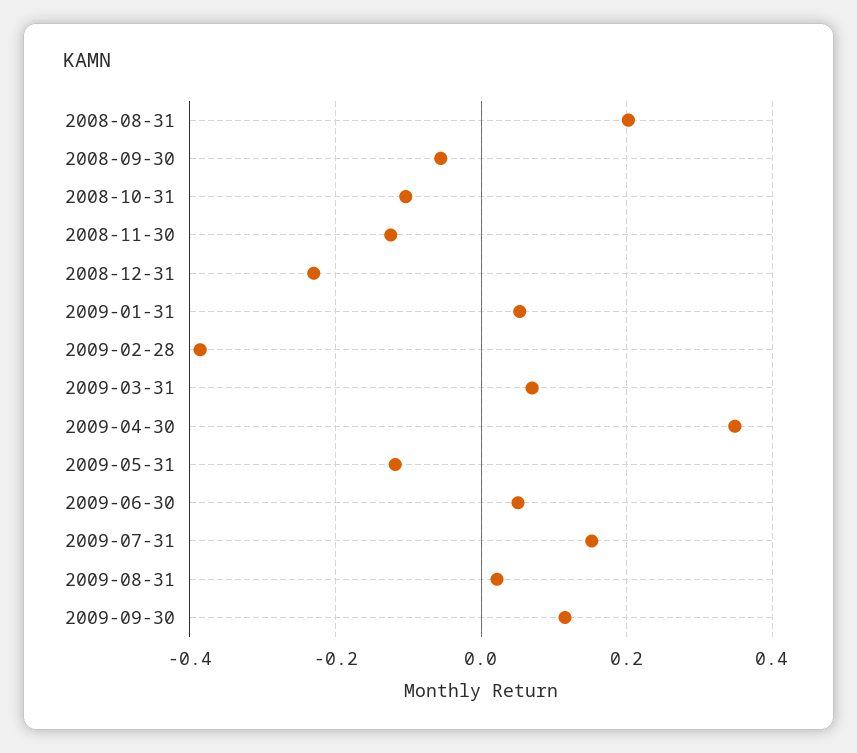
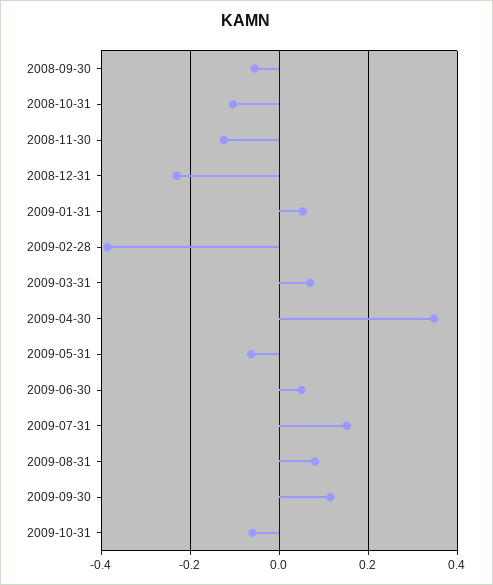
2008-08-31: 0.2 -> none
2009-05-31: -0.12 -> -0.06
2009-08-31: 0.02 -> 0.08
2009-10-31: none -> -0.06

